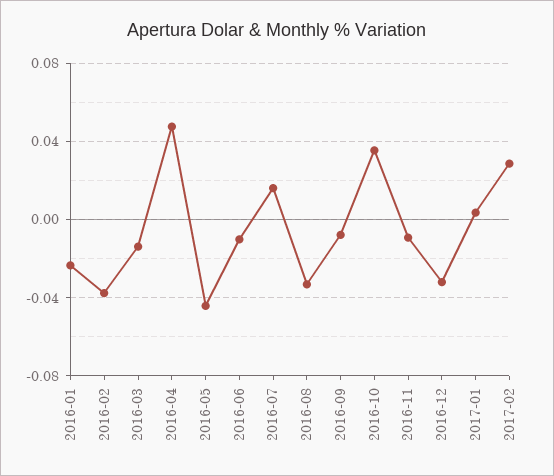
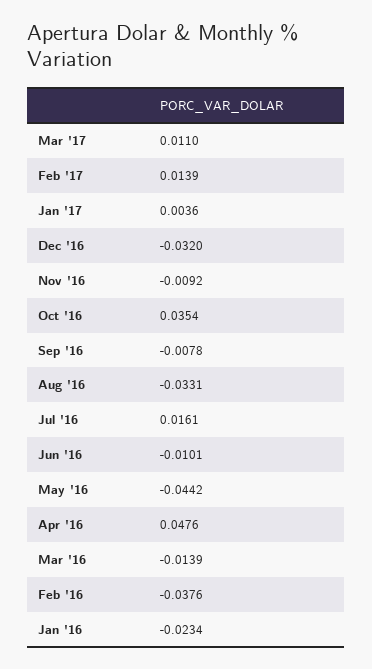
2017-02: 0.03 -> 0.0139
Mar '17: none -> 0.011

